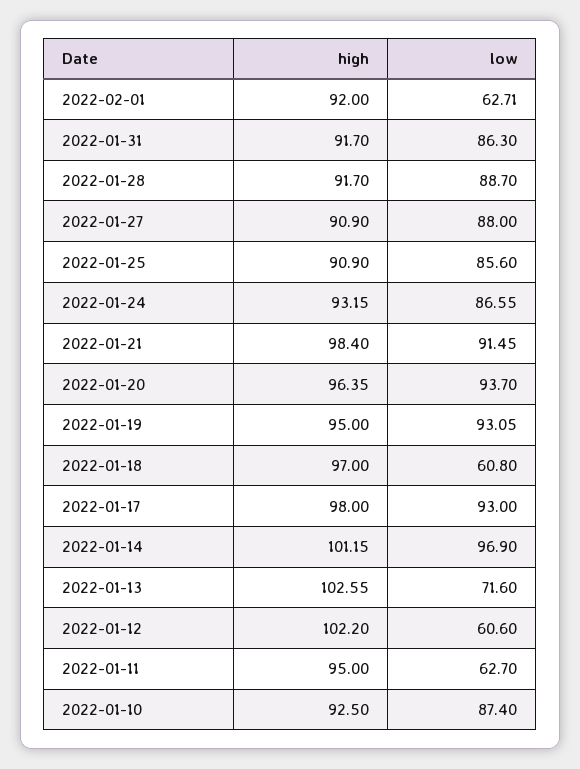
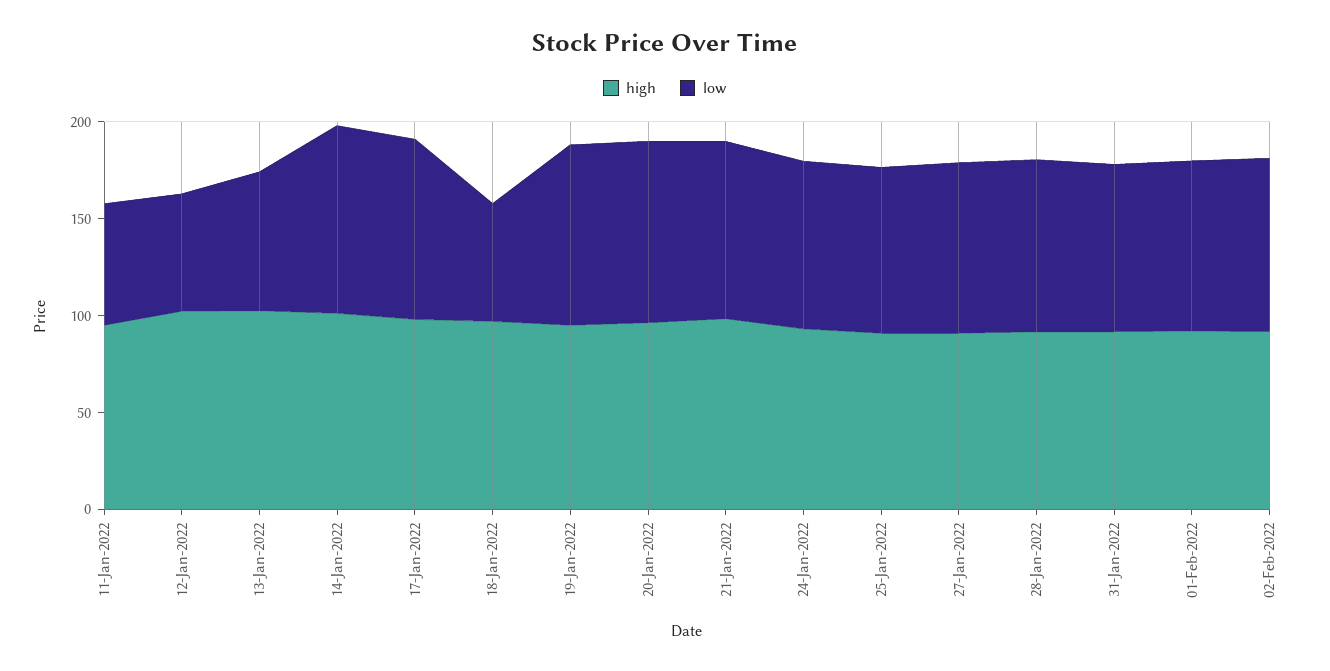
low, 2022-02-01: 62.71 -> 90
high, 2022-01-10: 92.5 -> none
low, 2022-01-10: 87.4 -> none
high, 02-Feb-2022: none -> 90
low, 02-Feb-2022: none -> 90

